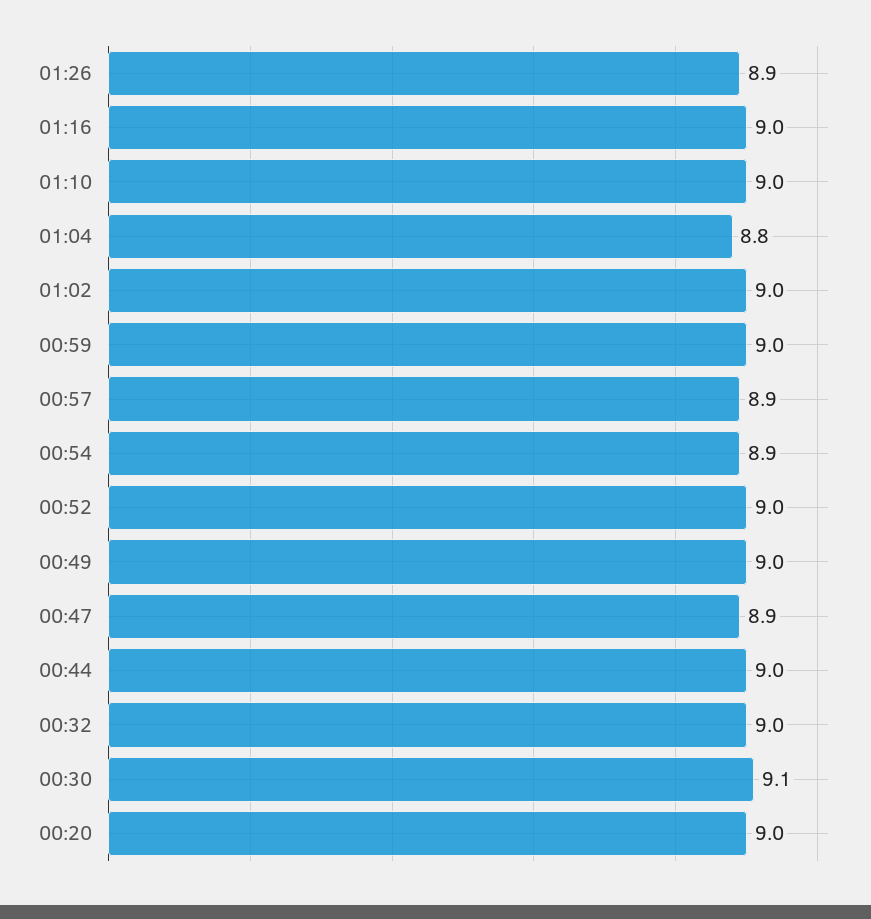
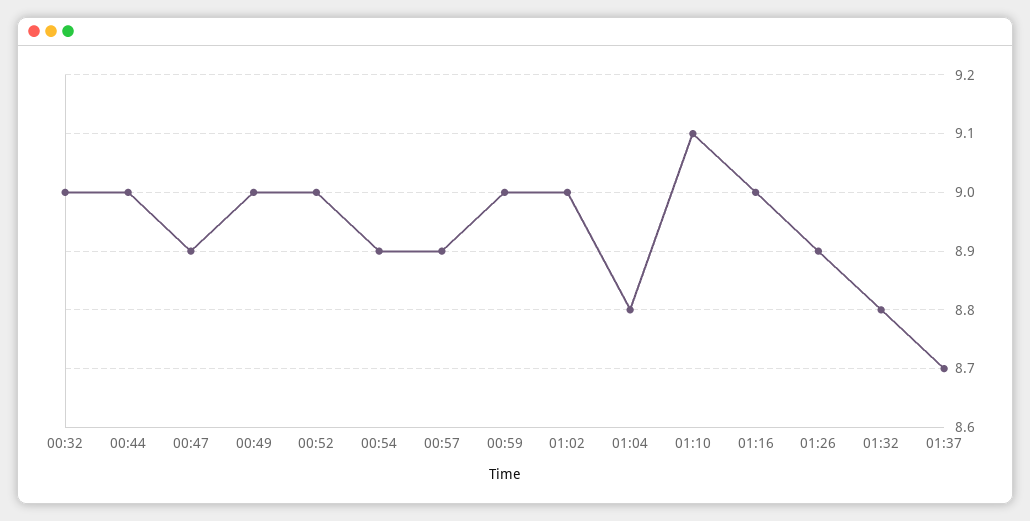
01:10: 9 -> 9.1
00:30: 9.1 -> none
00:20: 9 -> none
01:32: none -> 8.8
01:37: none -> 8.7

